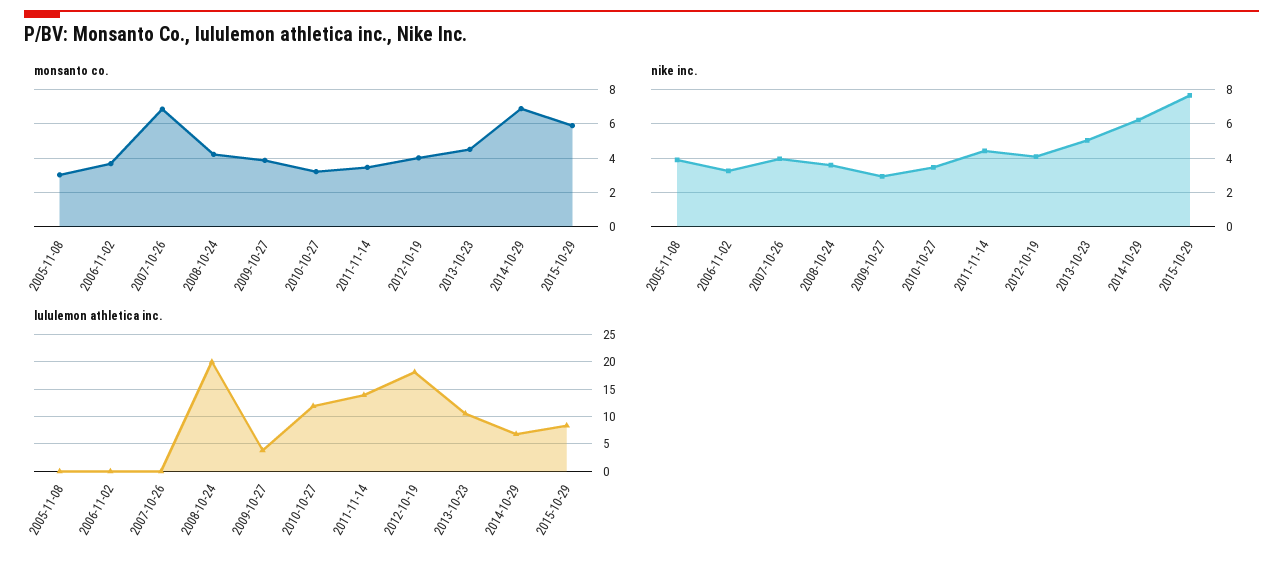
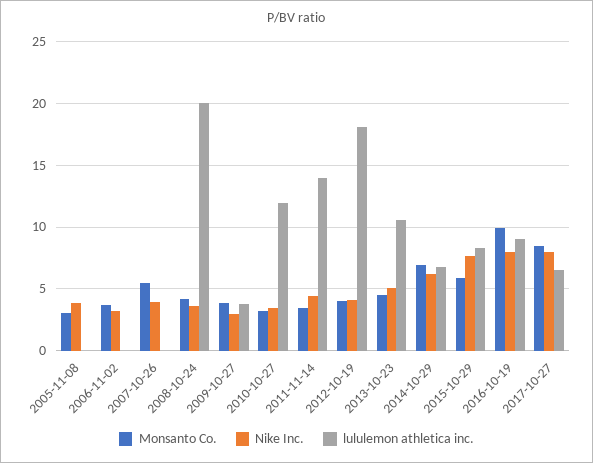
monsanto co., 2007-10-26: 7 -> 5.5
monsanto co., 2016-10-19: none -> 10
nike inc., 2016-10-19: none -> 8
lululemon athletica inc., 2016-10-19: none -> 9
monsanto co., 2017-10-27: none -> 8.5
nike inc., 2017-10-27: none -> 8
lululemon athletica inc., 2017-10-27: none -> 6.5

